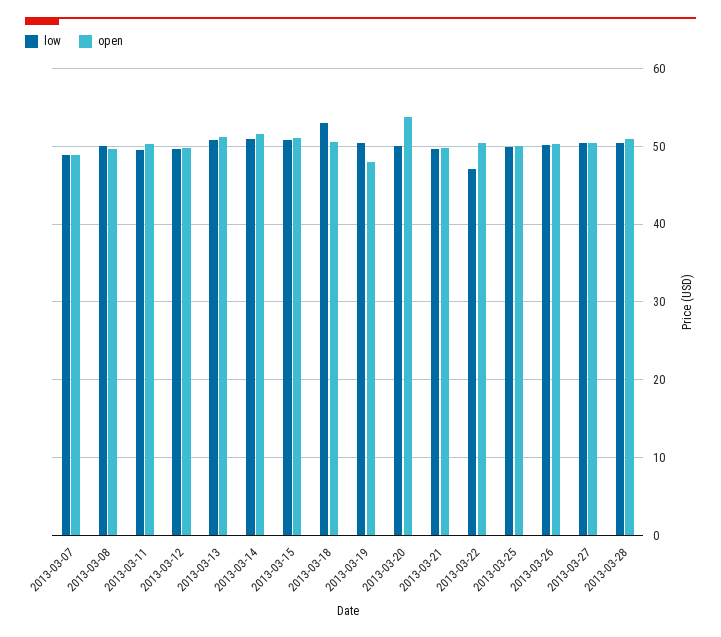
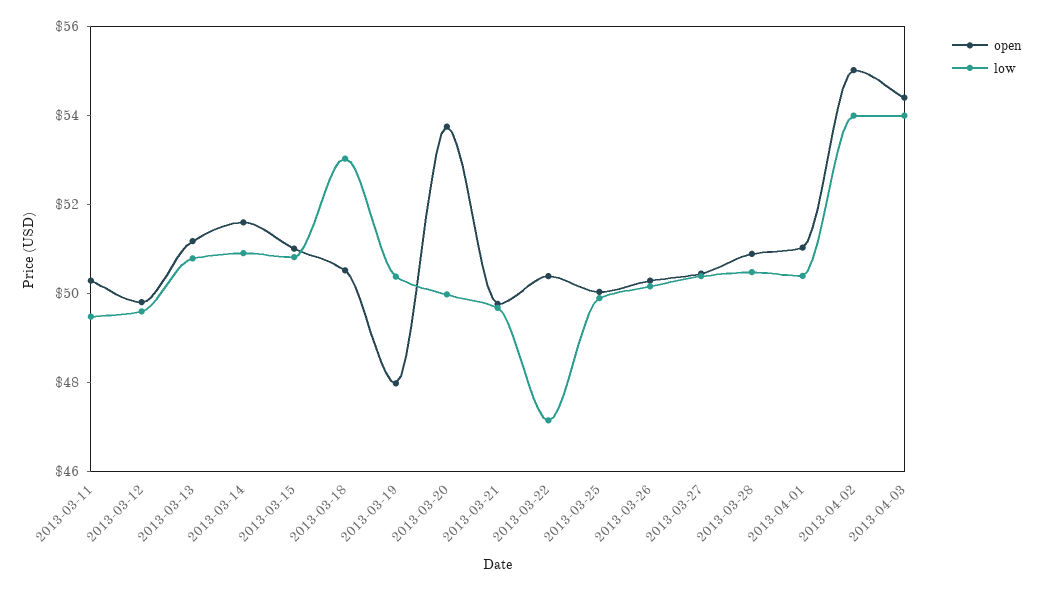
low, 2013-03-07: 49 -> none
open, 2013-03-07: 49 -> none
low, 2013-03-08: 50 -> none
open, 2013-03-08: 50 -> none
open, 2013-04-01: none -> 51
low, 2013-04-01: none -> 50.5
open, 2013-04-02: none -> 55
low, 2013-04-02: none -> 54
open, 2013-04-03: none -> 54.5
low, 2013-04-03: none -> 54

